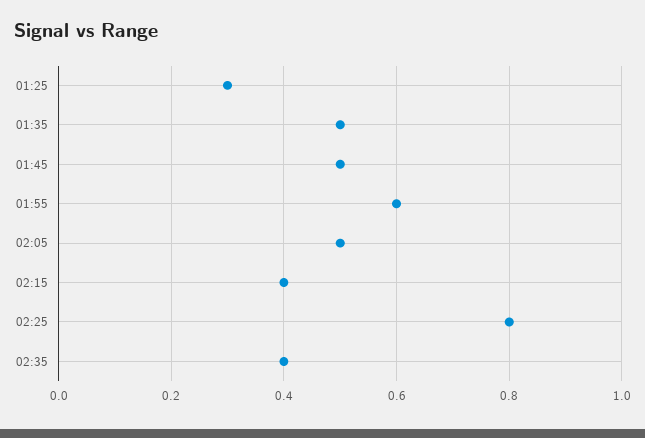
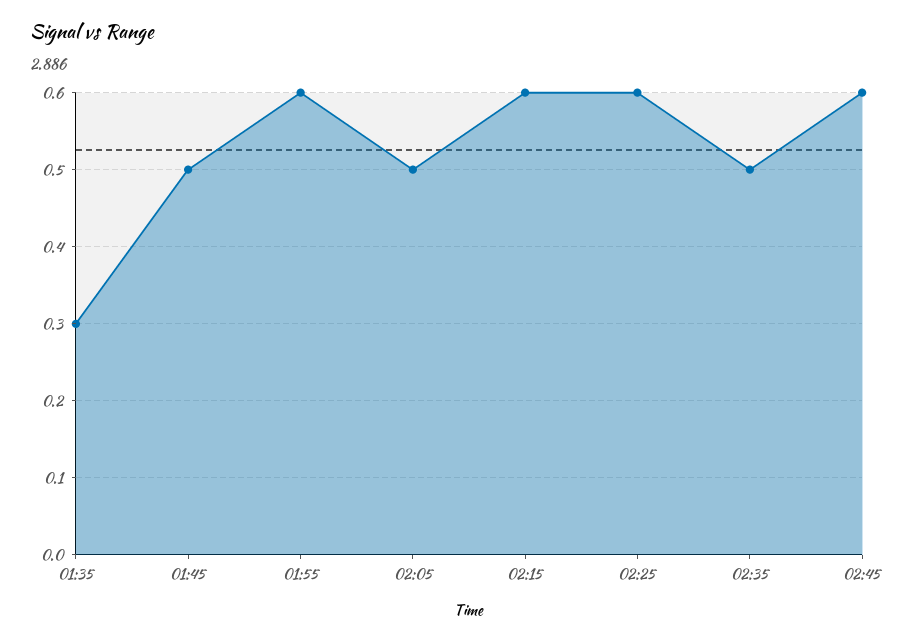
01:25: 0.3 -> none
01:35: 0.5 -> 0.3
02:15: 0.4 -> 0.6
02:25: 0.8 -> 0.6
02:35: 0.4 -> 0.5
02:45: none -> 0.6

